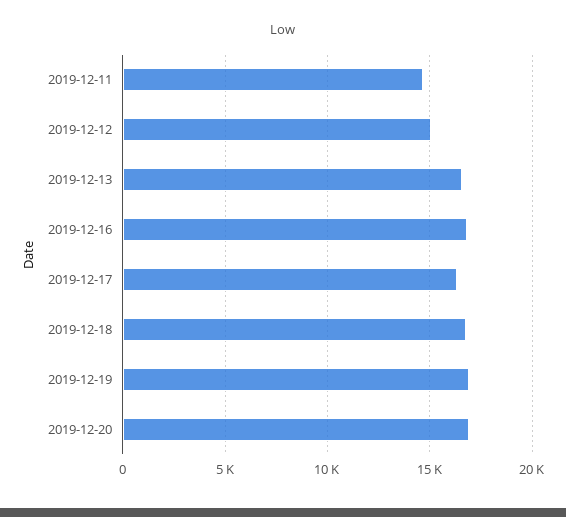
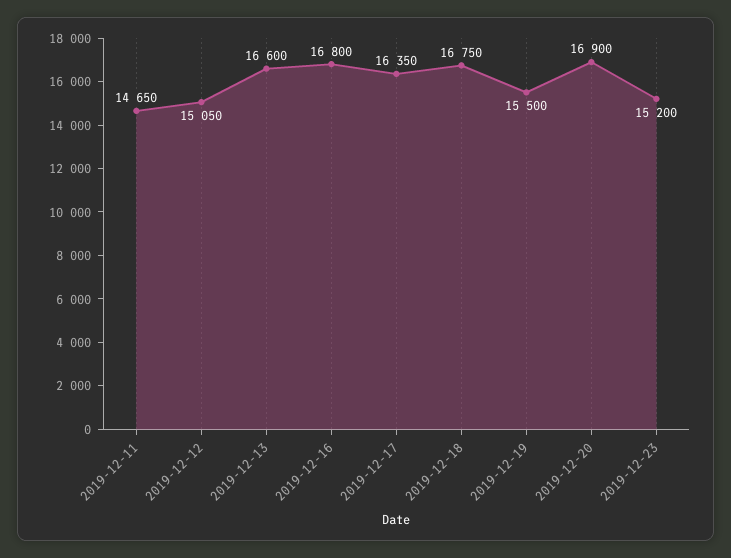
2019-12-19: 17000 -> 15500
2019-12-23: none -> 15200

